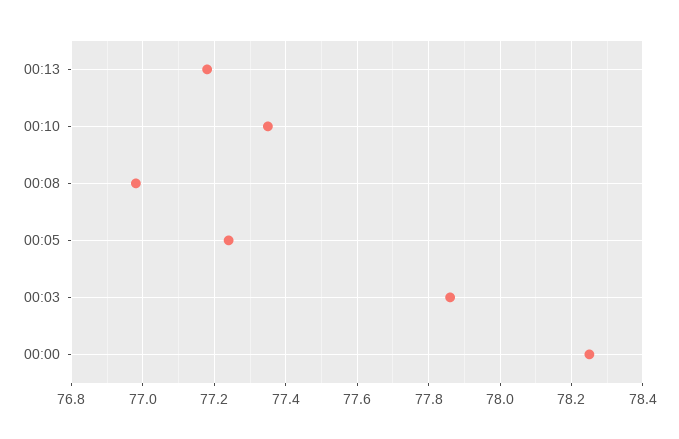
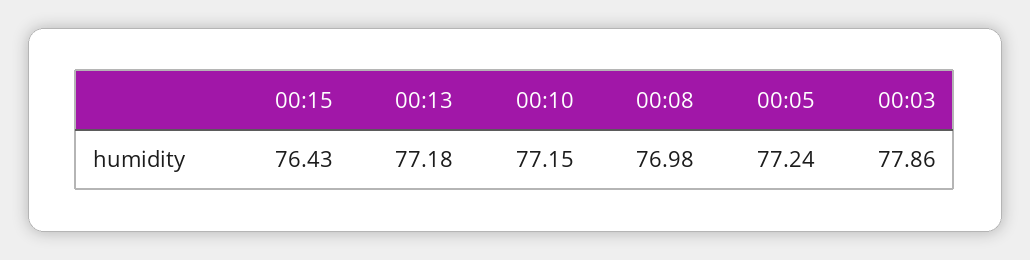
00:10: 77.35 -> 77.15
00:00: 78.25 -> none
00:15: none -> 76.43

